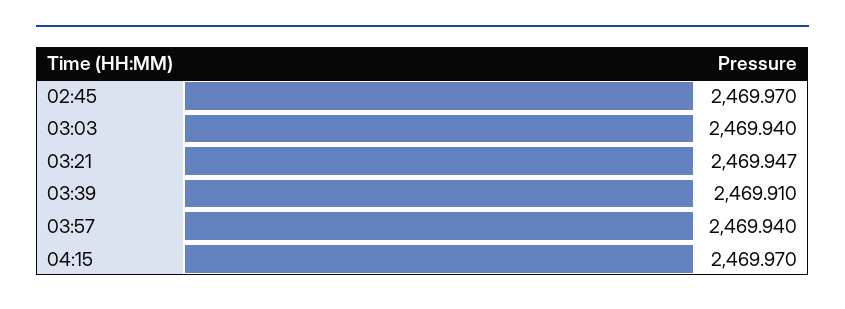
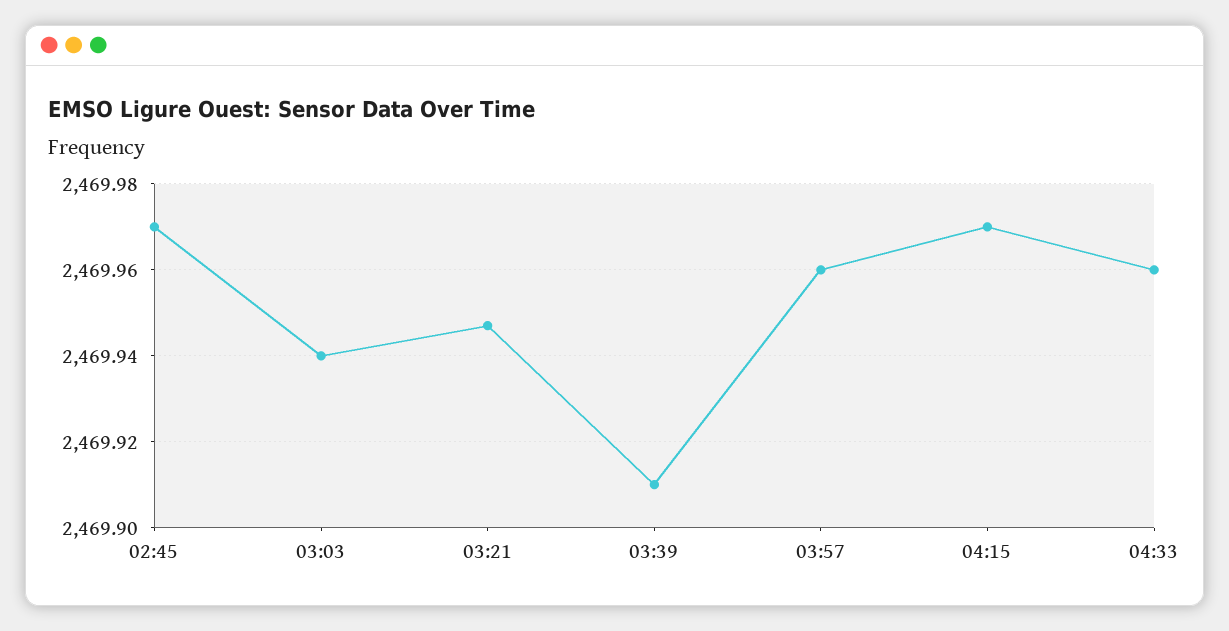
03:57: 2469.94 -> 2469.96
04:33: none -> 2469.96

